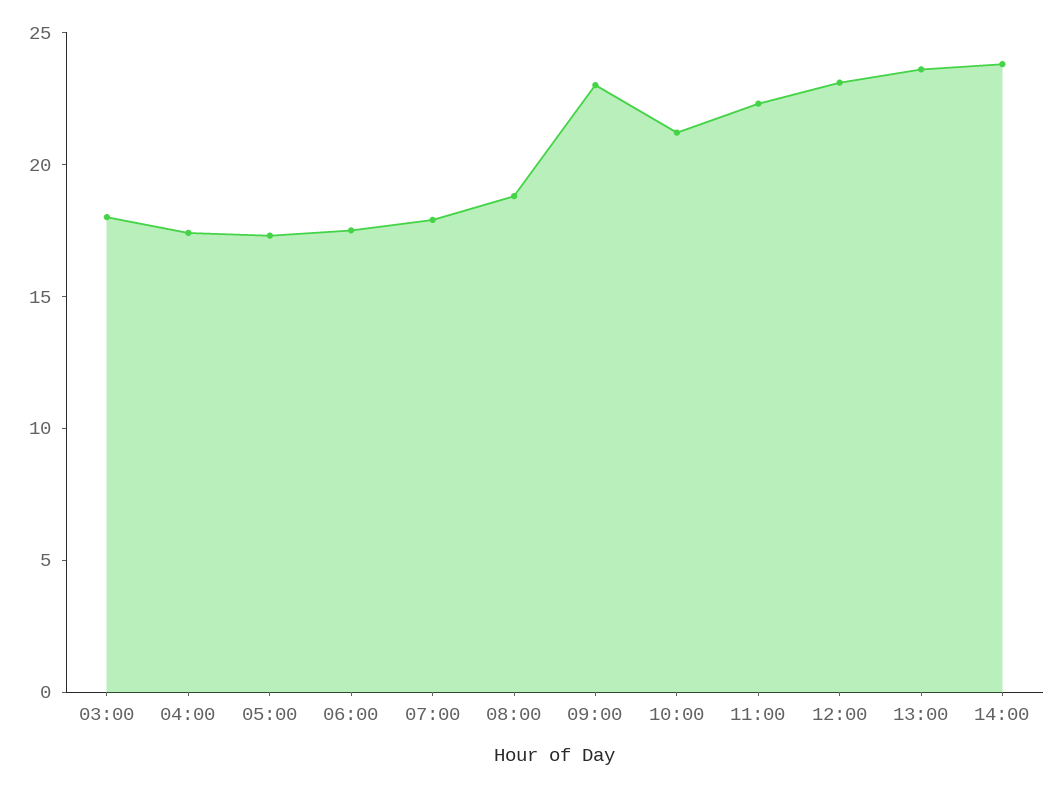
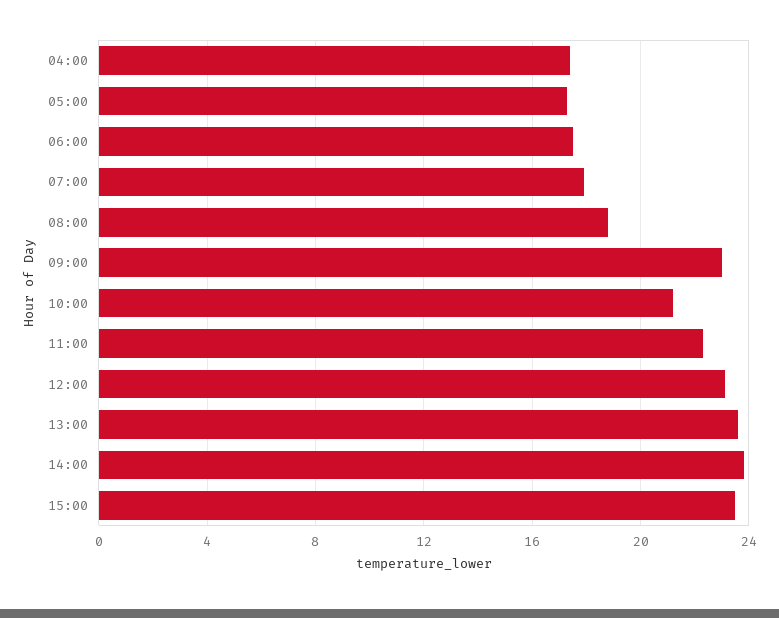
03:00: 18 -> none
15:00: none -> 23.5

